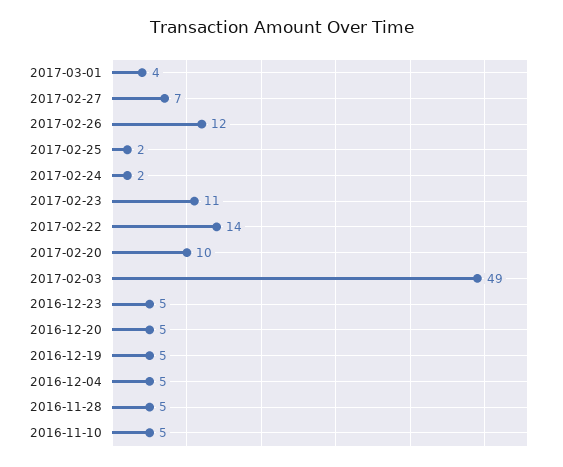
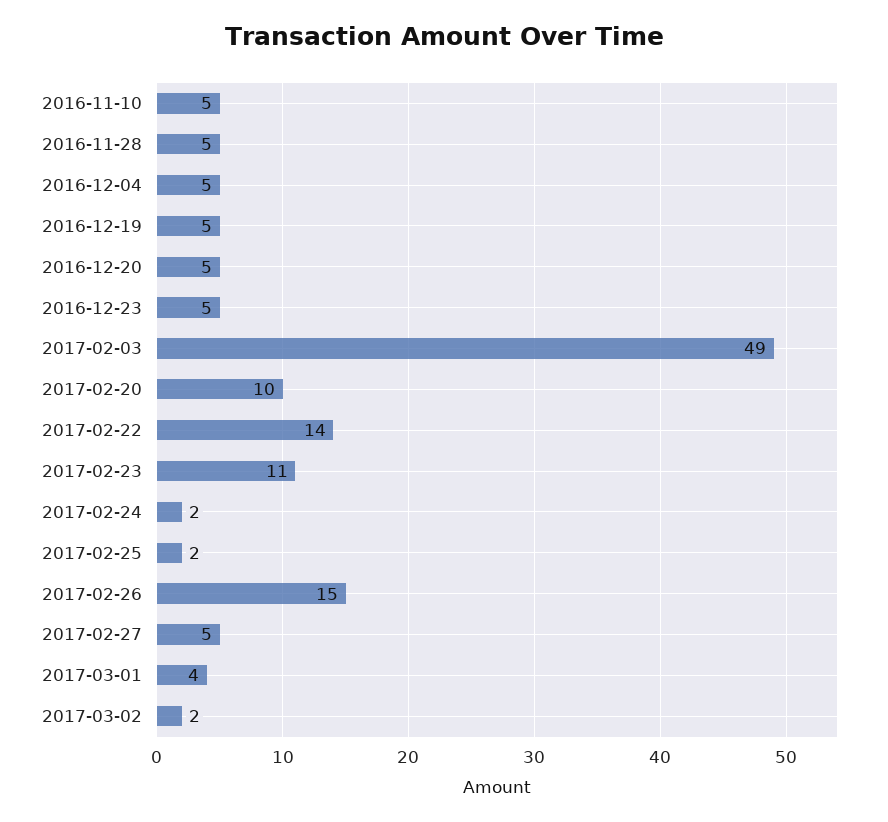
2017-02-27: 7 -> 5
2017-02-26: 12 -> 15
2017-03-02: none -> 2

